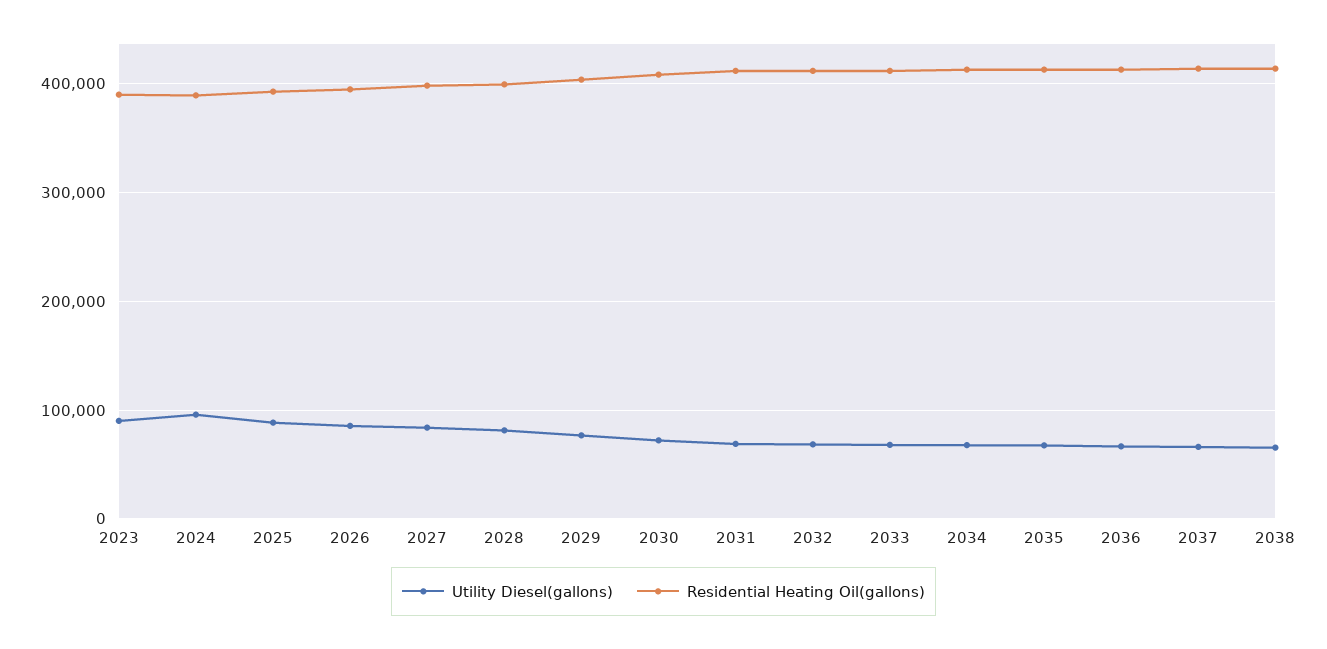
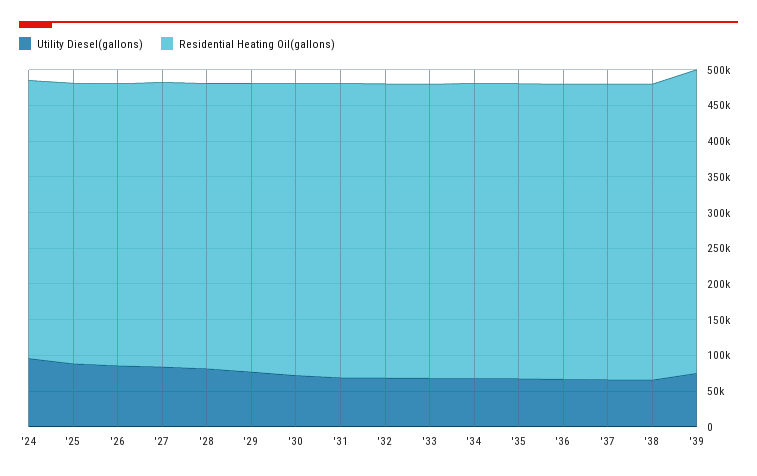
Utility Diesel(gallons), 2023: 90000 -> none
Residential Heating Oil(gallons), 2023: 390000 -> none
Utility Diesel(gallons), '39: none -> 75000
Residential Heating Oil(gallons), '39: none -> 425000

